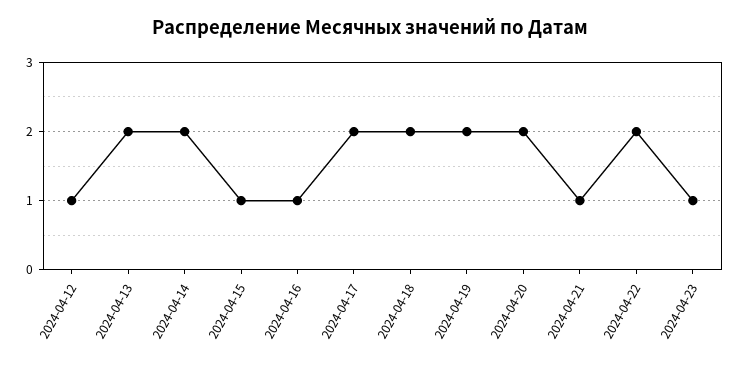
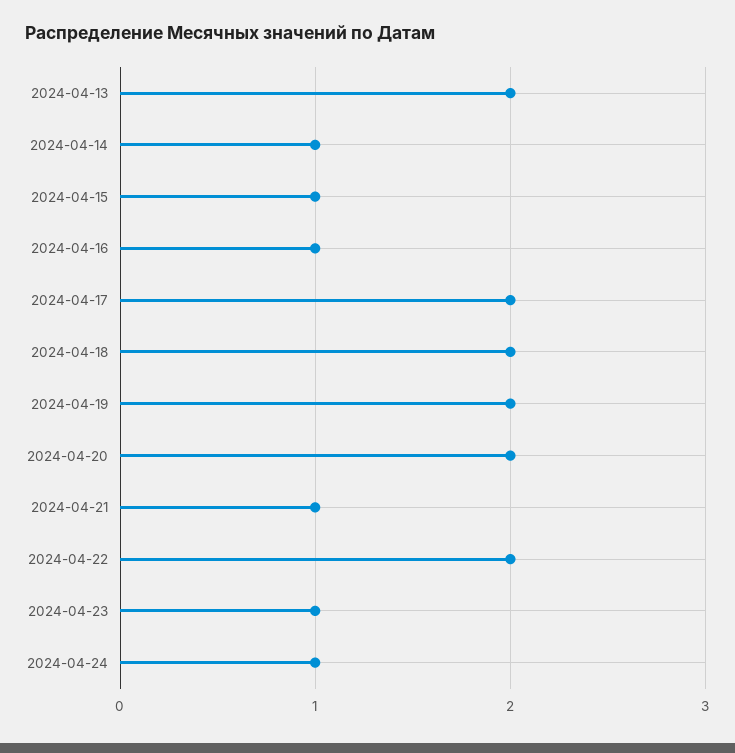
2024-04-12: 1 -> none
2024-04-14: 2 -> 1
2024-04-24: none -> 1

